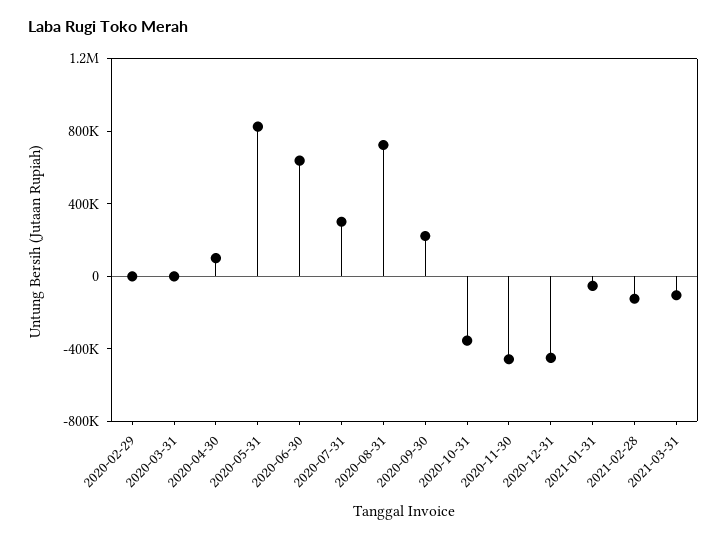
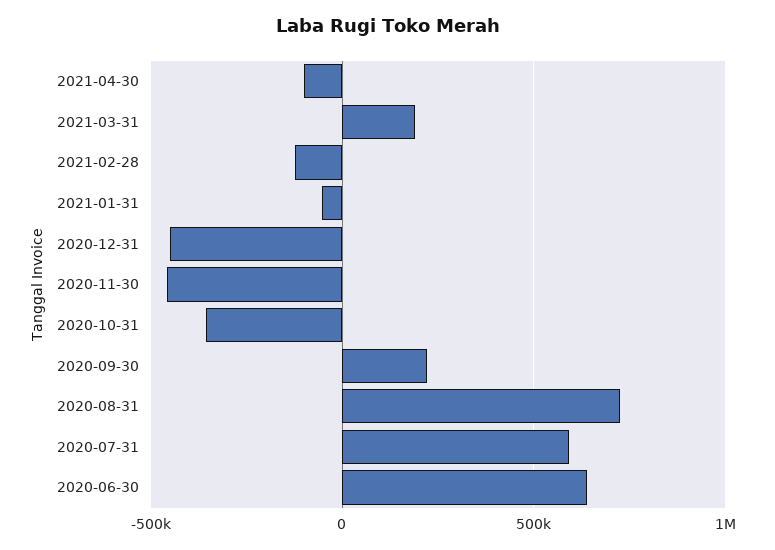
2020-02-29: 0 -> none
2020-03-31: 0 -> none
2020-04-30: 100000 -> none
2020-05-31: 800000 -> none
2020-07-31: 300000 -> 600000
2021-03-31: -100000 -> 200000
2021-04-30: none -> -100000

